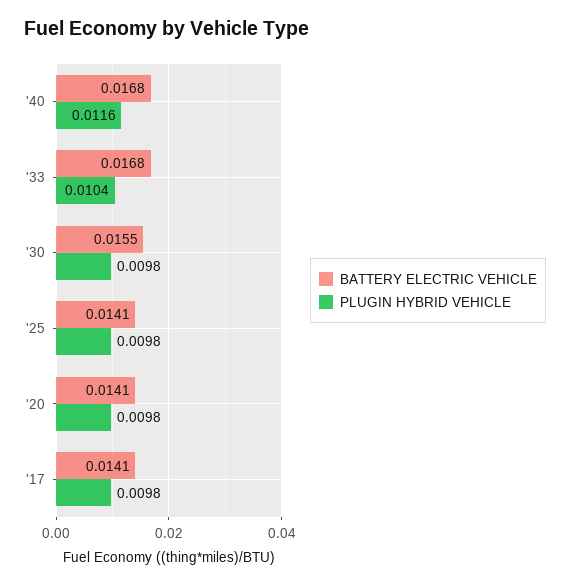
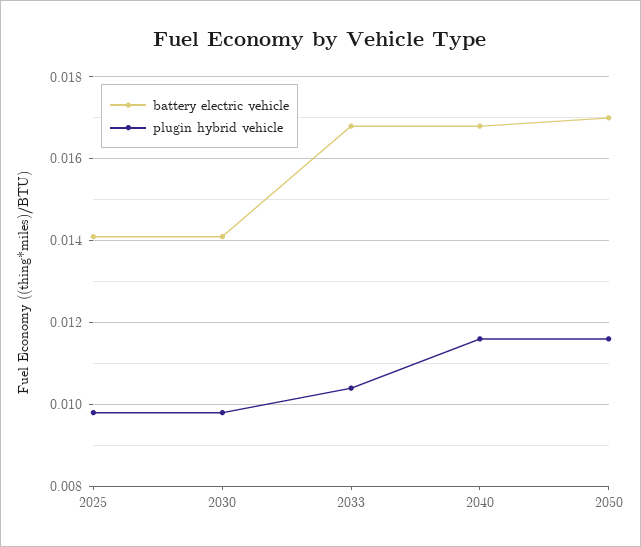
BATTERY ELECTRIC VEHICLE, '30: 0.0155 -> 0.014
BATTERY ELECTRIC VEHICLE, '20: 0.0141 -> none
PLUGIN HYBRID VEHICLE, '20: 0.0098 -> none
BATTERY ELECTRIC VEHICLE, '17: 0.0141 -> none
PLUGIN HYBRID VEHICLE, '17: 0.0098 -> none
BATTERY ELECTRIC VEHICLE, 2050: none -> 0.017
PLUGIN HYBRID VEHICLE, 2050: none -> 0.0115

